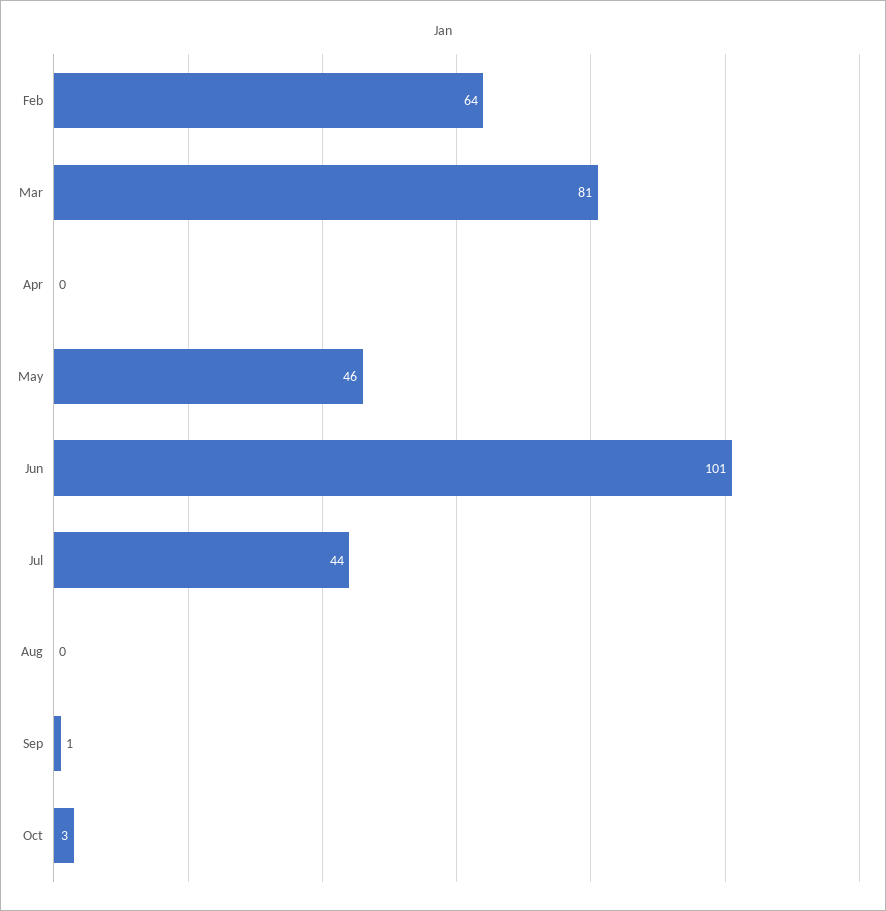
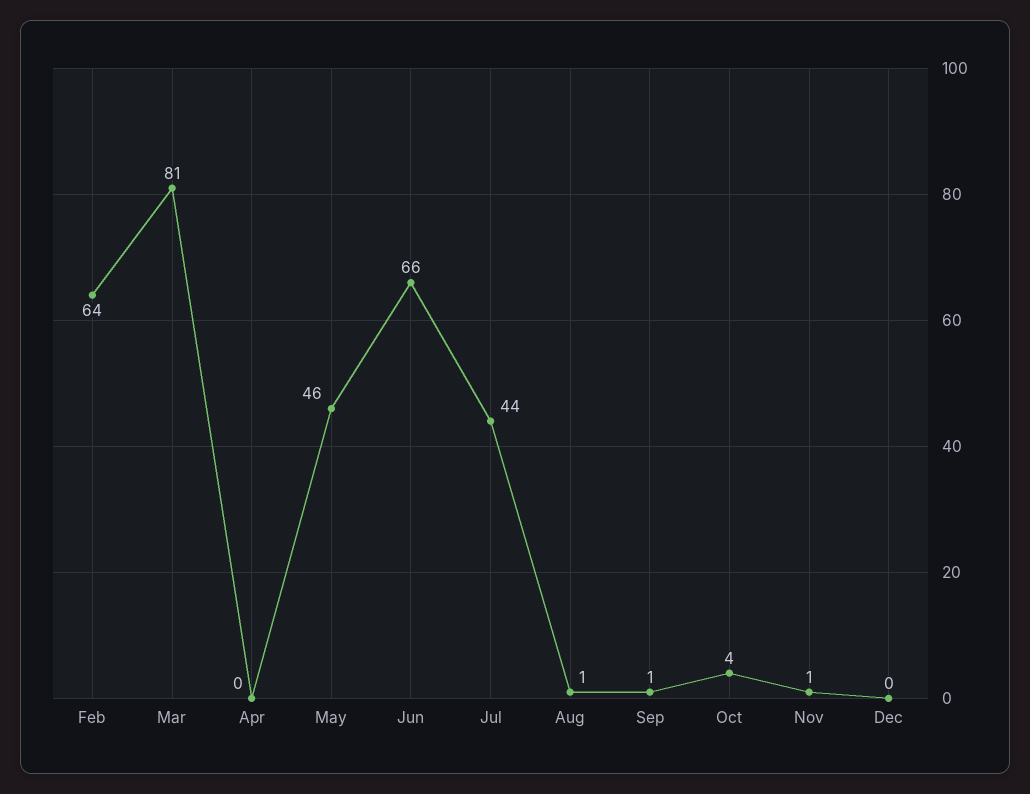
Jun: 101 -> 66
Aug: 0 -> 1
Oct: 3 -> 4
Nov: none -> 1
Dec: none -> 0

